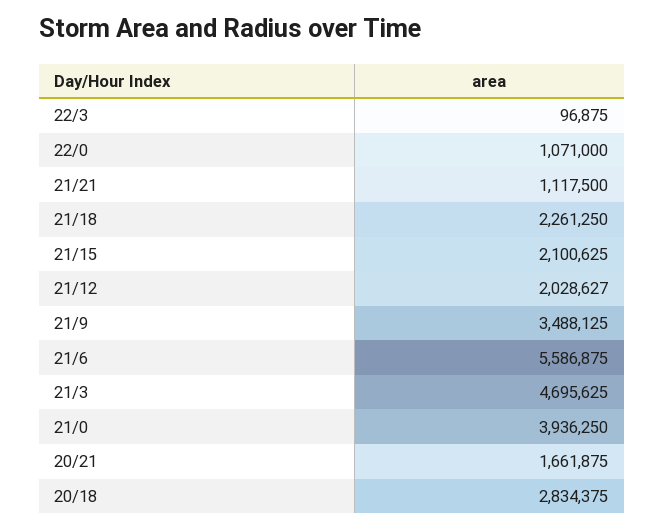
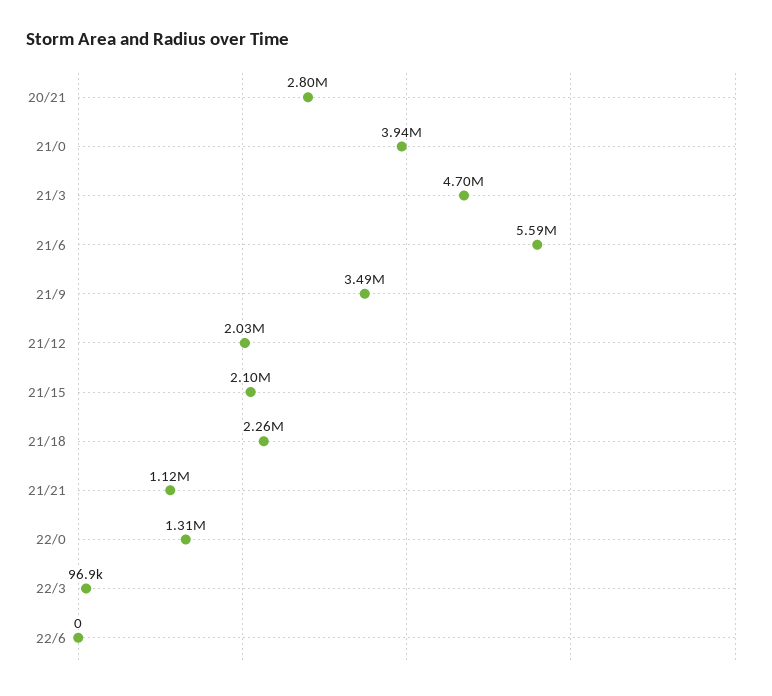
22/0: 1071000 -> 1310000
20/21: 1661875 -> 2800000
20/18: 2834375 -> none
22/6: none -> 0

